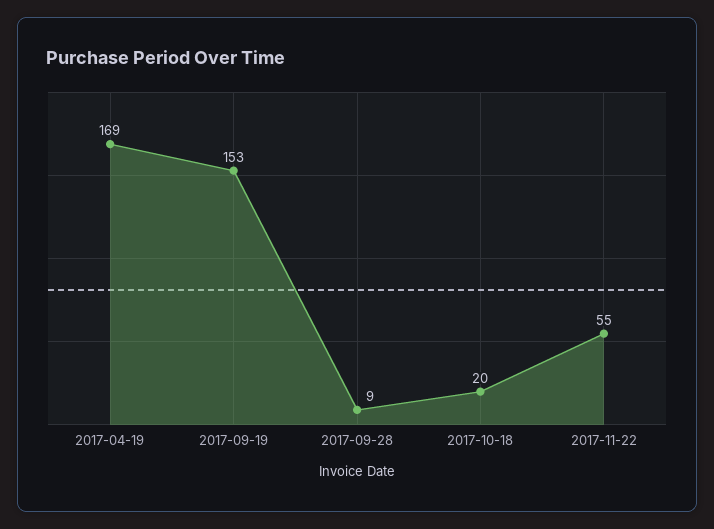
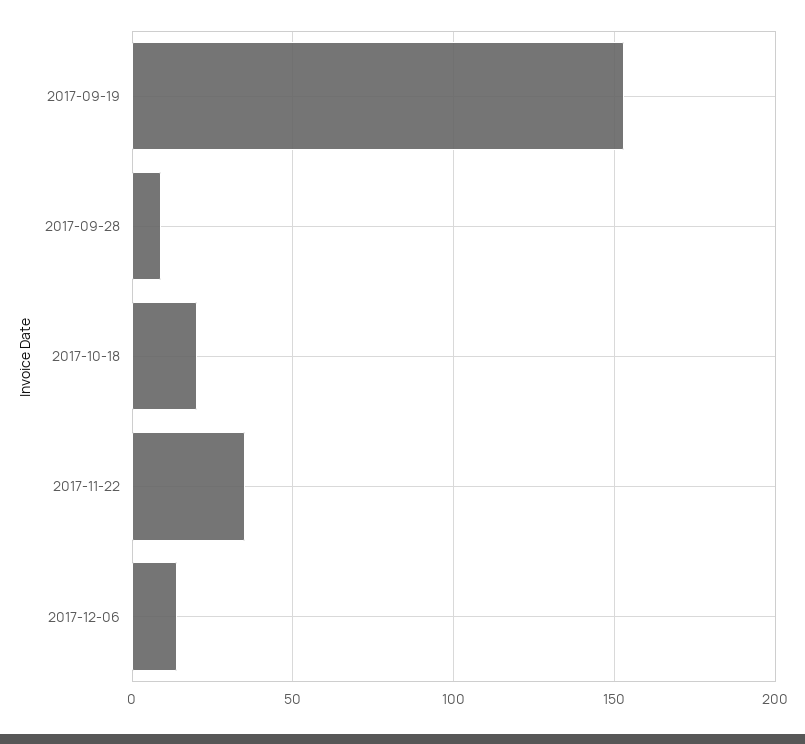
2017-04-19: 169 -> none
2017-11-22: 55 -> 35
2017-12-06: none -> 15

